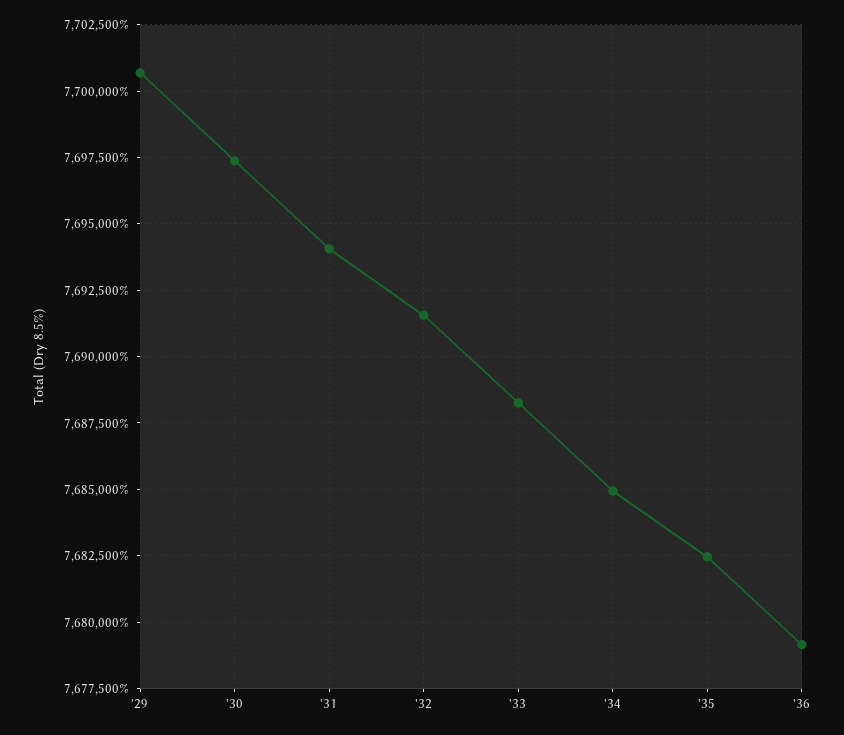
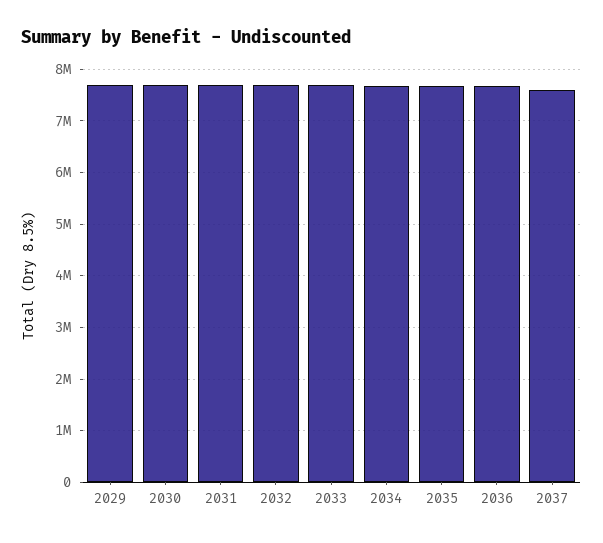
2037: none -> 7600000

